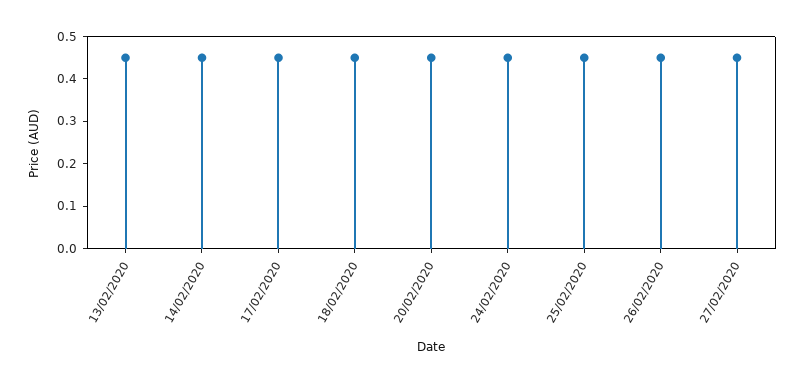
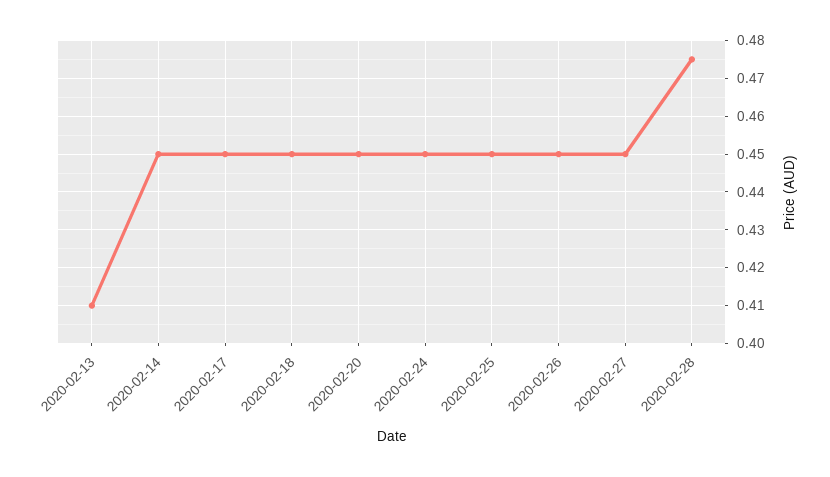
13/02/2020: 0.45 -> 0.41
2020-02-28: none -> 0.475

